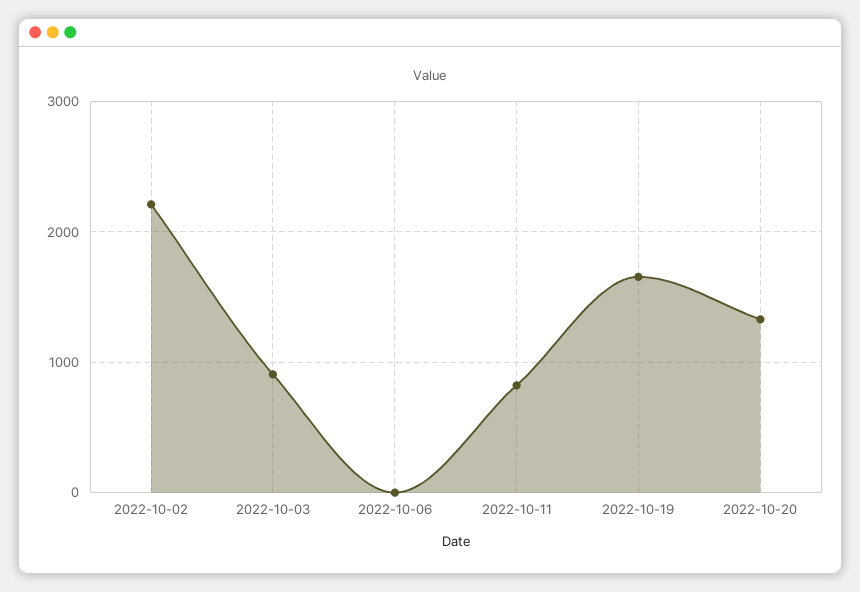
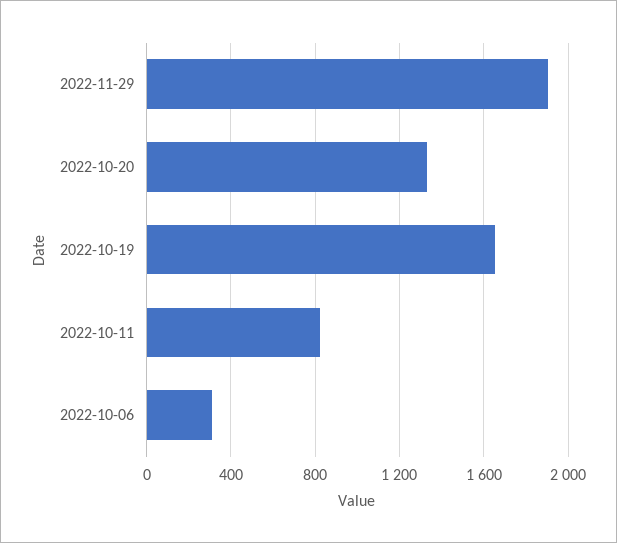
2022-10-02: 2200 -> none
2022-10-03: 900 -> none
2022-10-06: 0 -> 300
2022-11-29: none -> 1900

